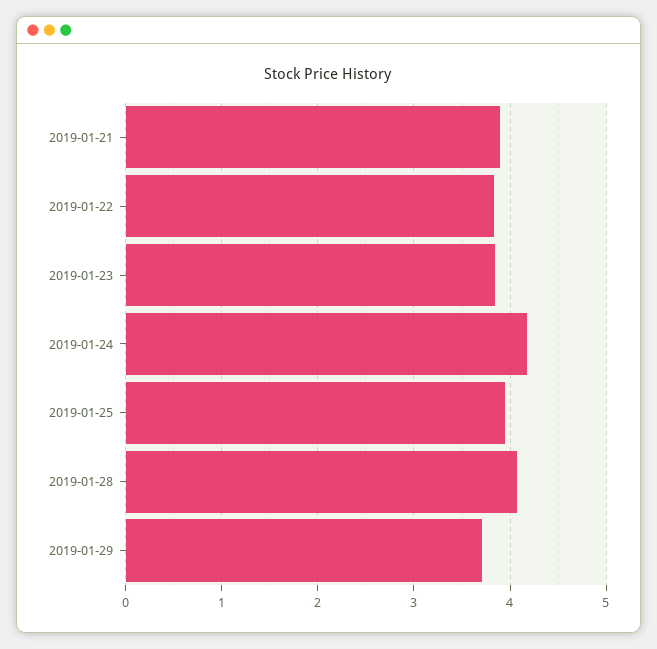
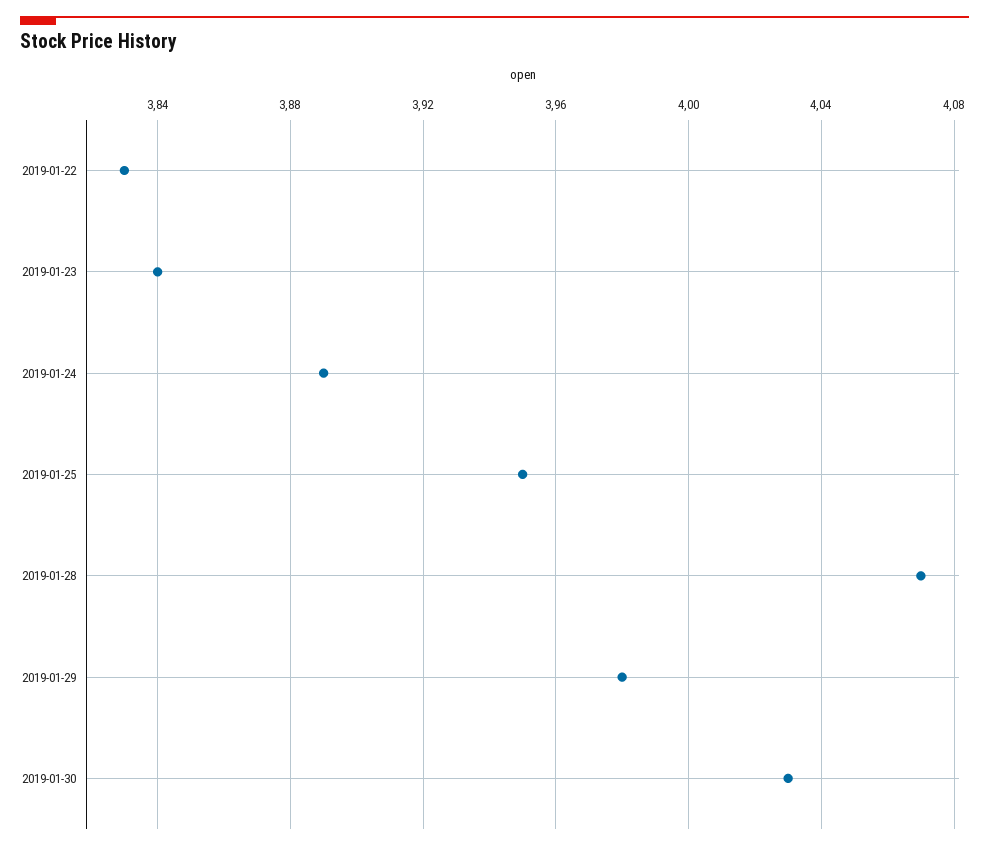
2019-01-21: 3.9 -> none
2019-01-24: 4.2 -> 3.89
2019-01-29: 3.7 -> 3.98
2019-01-30: none -> 4.03

